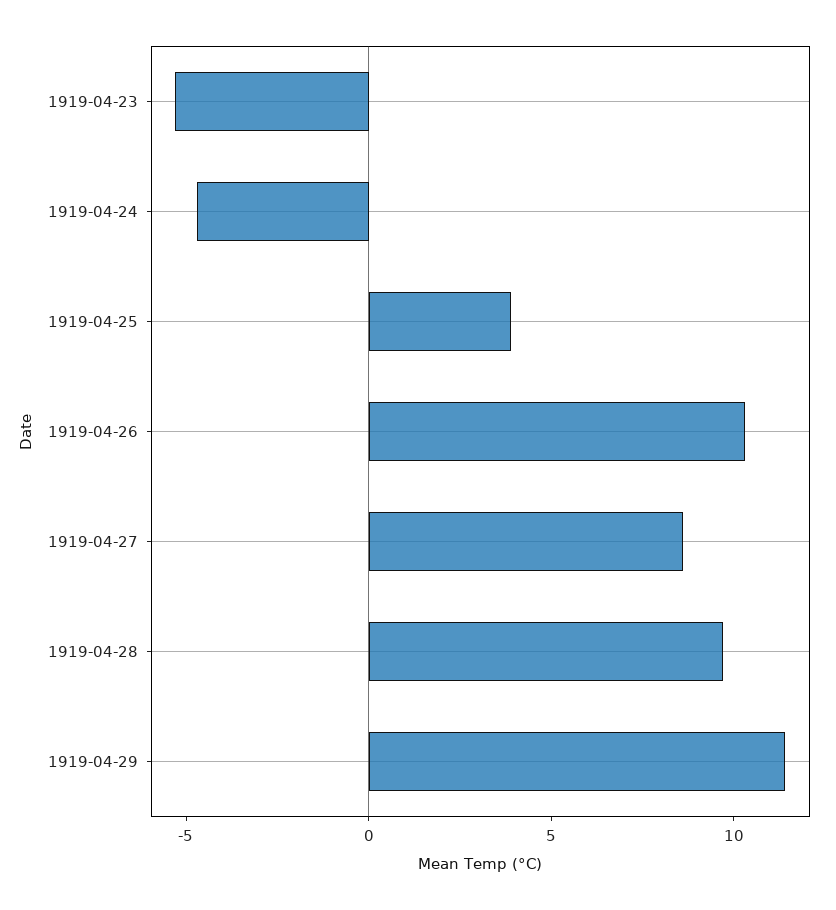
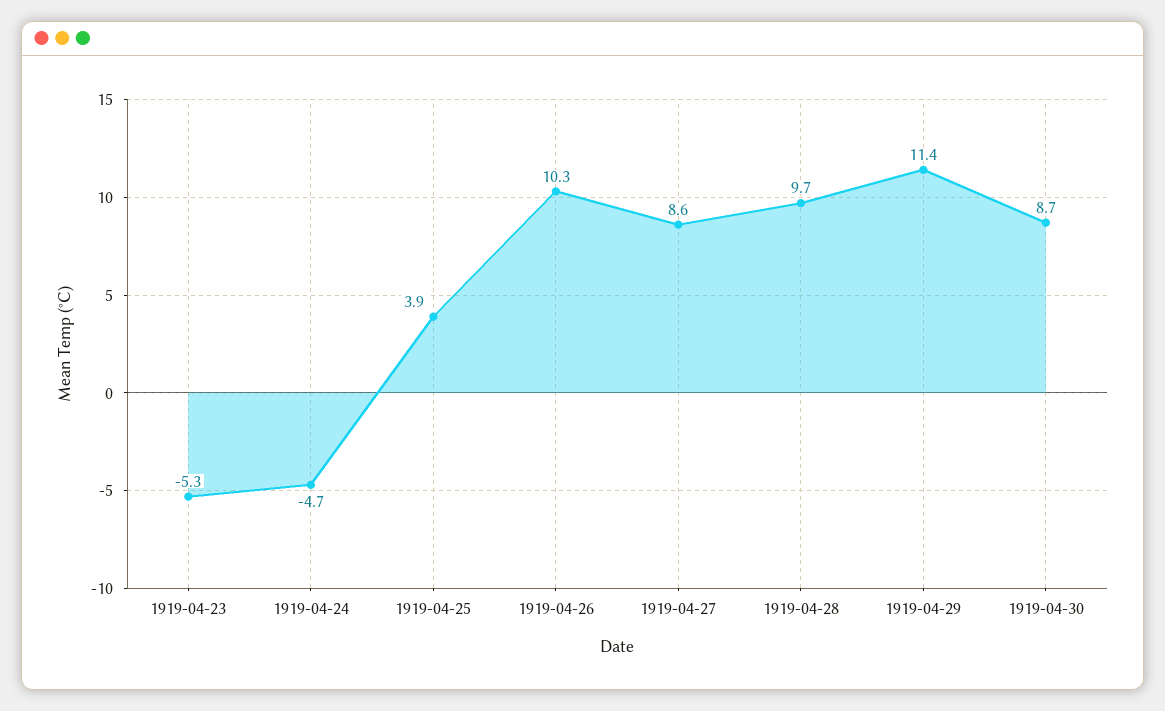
1919-04-30: none -> 8.7

